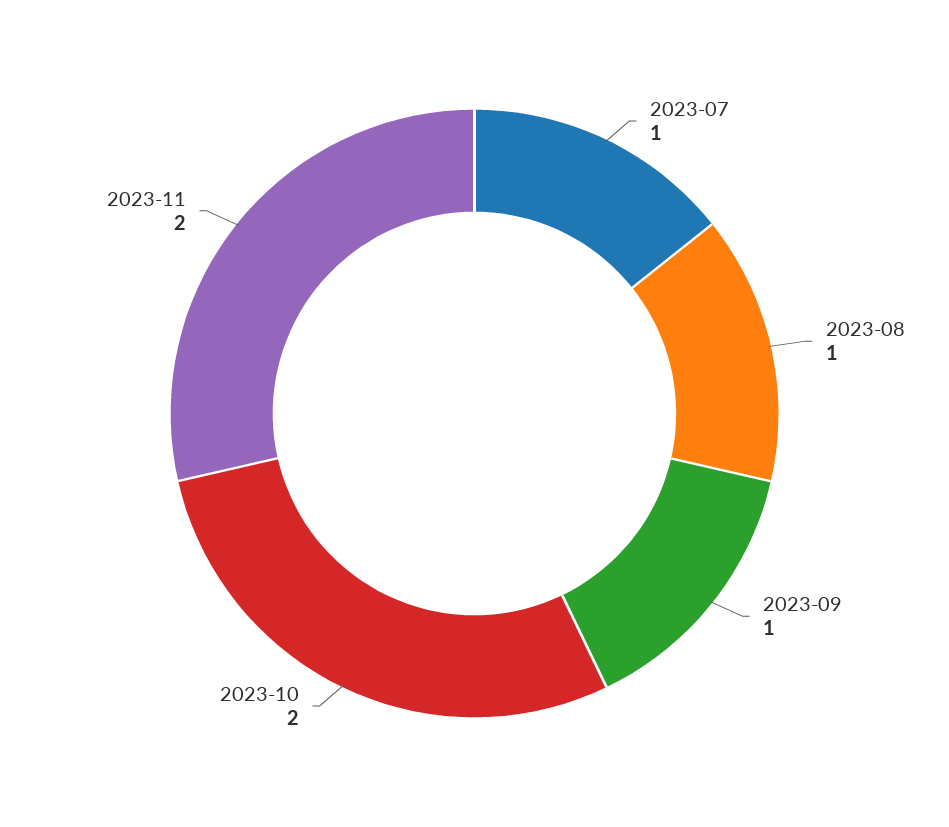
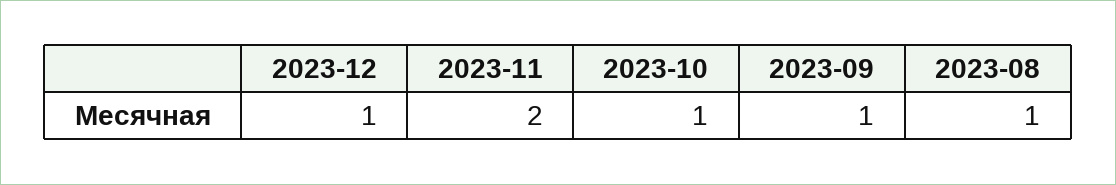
2023-07: 1 -> none
2023-10: 2 -> 1
2023-12: none -> 1

